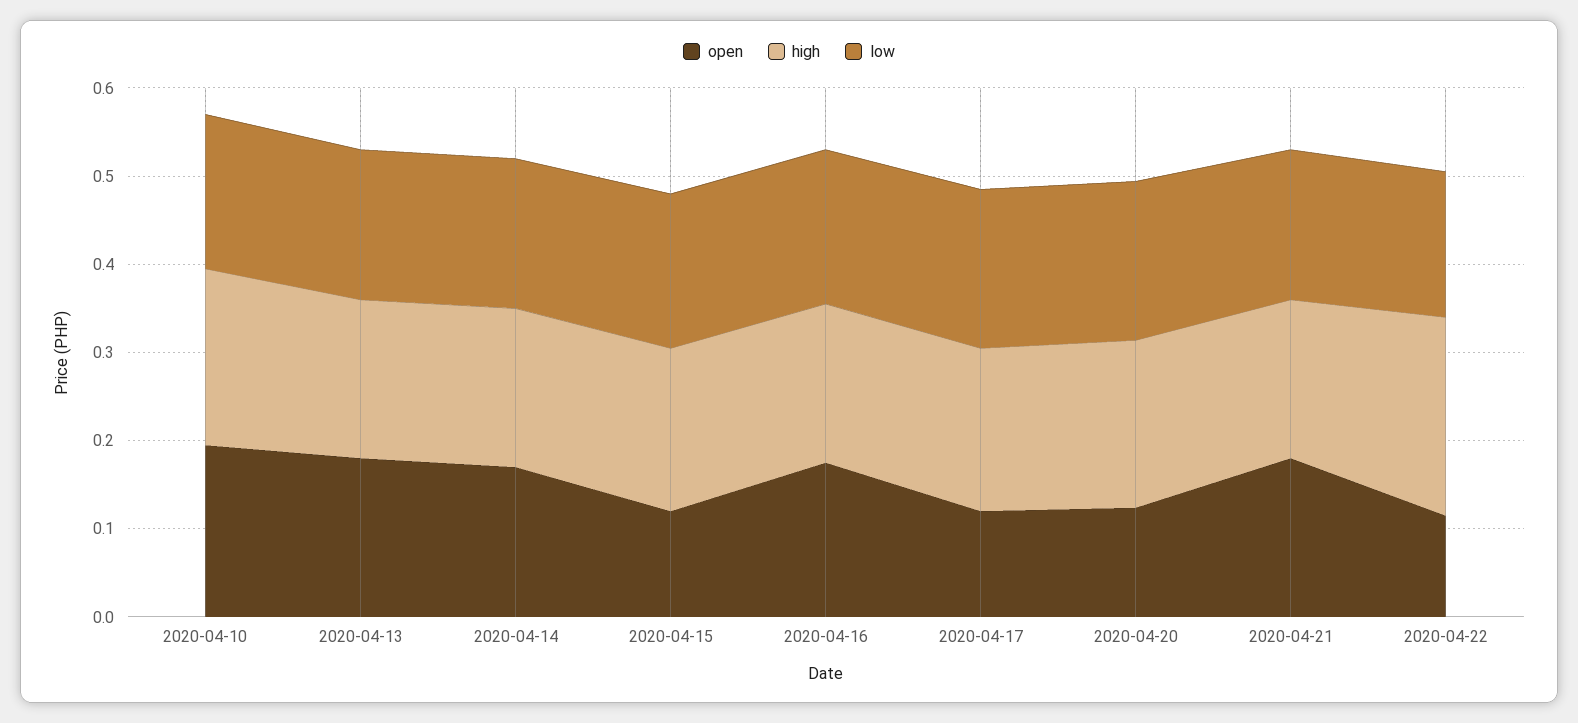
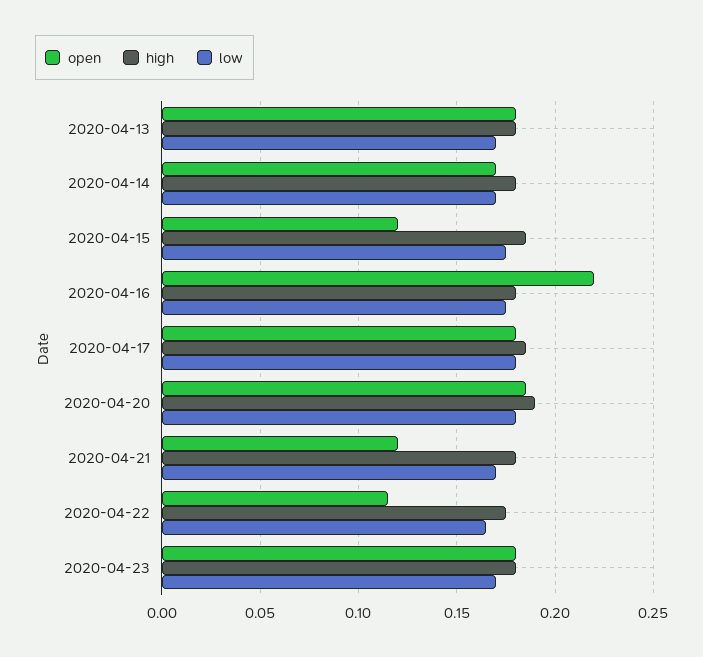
open, 2020-04-10: 0.2 -> none
high, 2020-04-10: 0.2 -> none
low, 2020-04-10: 0.18 -> none
open, 2020-04-16: 0.18 -> 0.22
open, 2020-04-17: 0.12 -> 0.18
open, 2020-04-20: 0.12 -> 0.185
open, 2020-04-21: 0.18 -> 0.12
high, 2020-04-22: 0.22 -> 0.175
open, 2020-04-23: none -> 0.18
high, 2020-04-23: none -> 0.18
low, 2020-04-23: none -> 0.17

